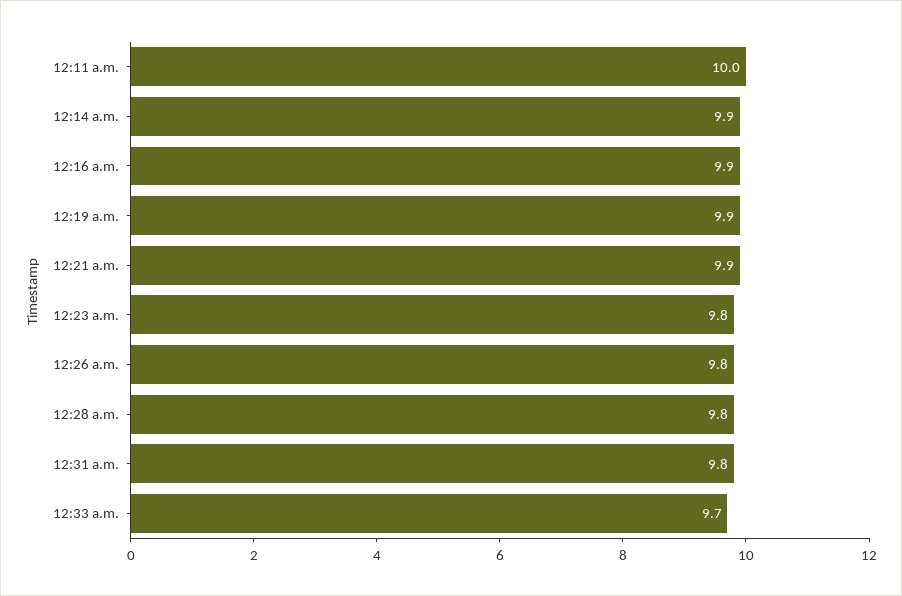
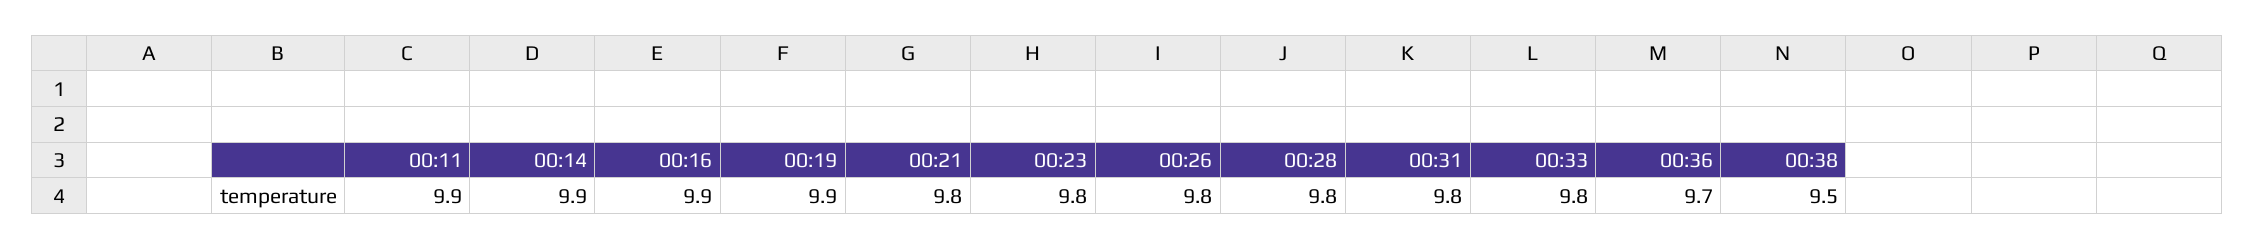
12:11 a.m.: 10 -> 9.9
12:21 a.m.: 9.9 -> 9.8
12:33 a.m.: 9.7 -> 9.8
00:36: none -> 9.7
00:38: none -> 9.5

